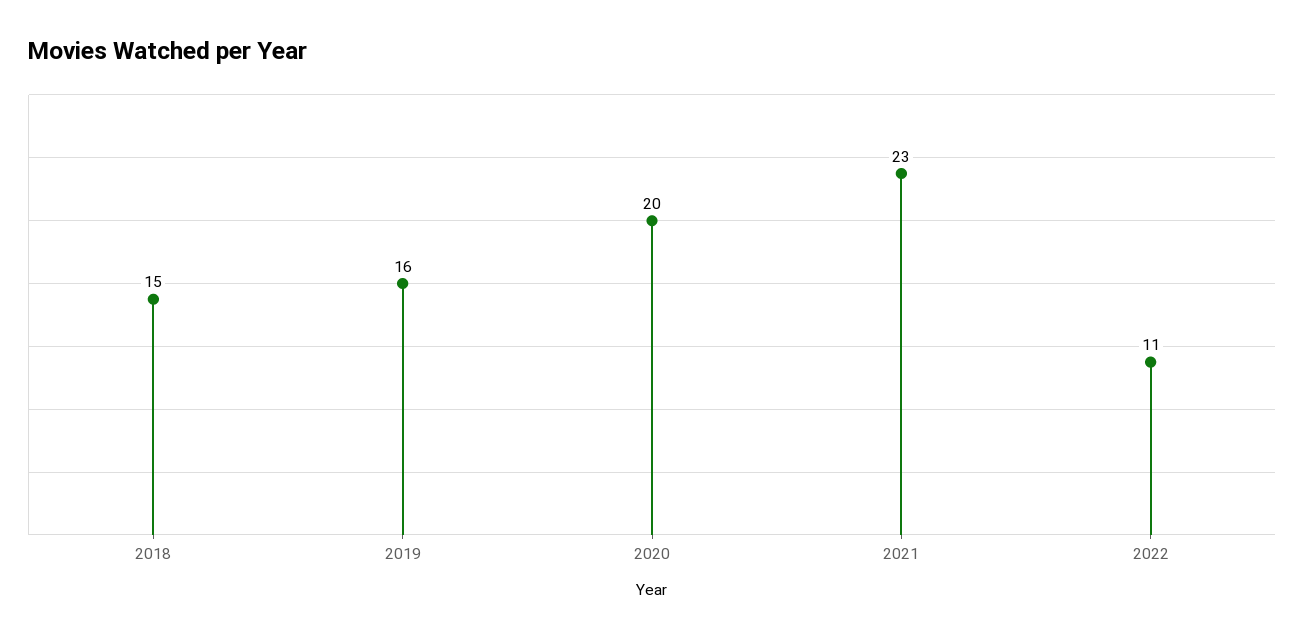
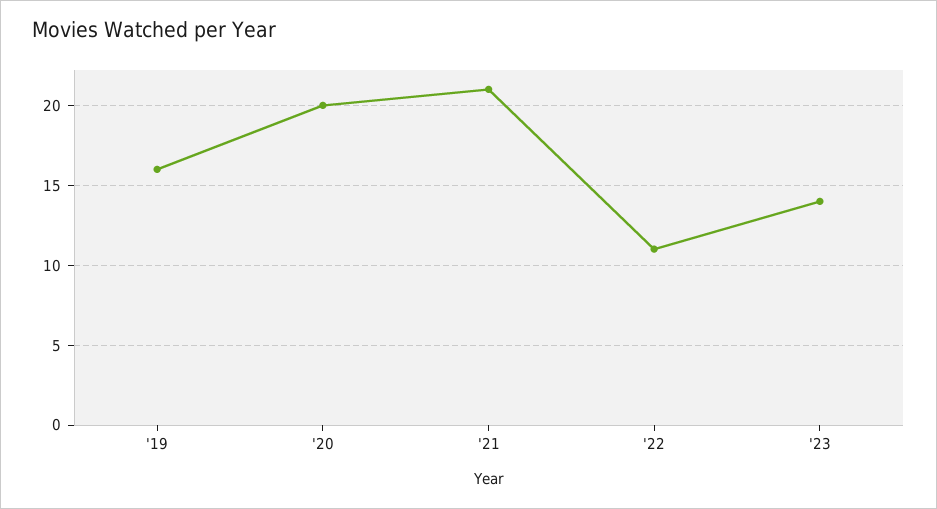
2018: 15 -> none
2021: 23 -> 21
'23: none -> 14

